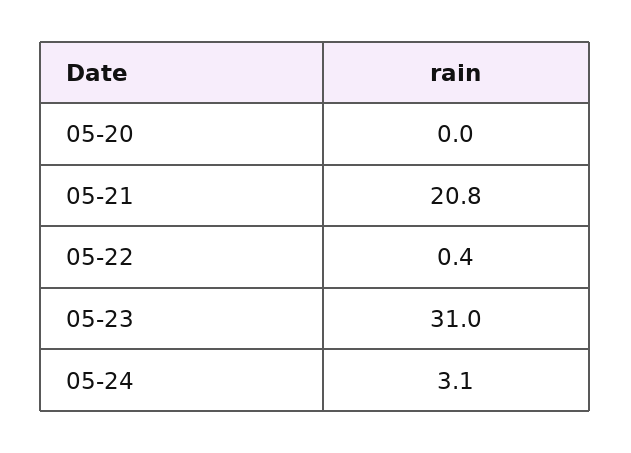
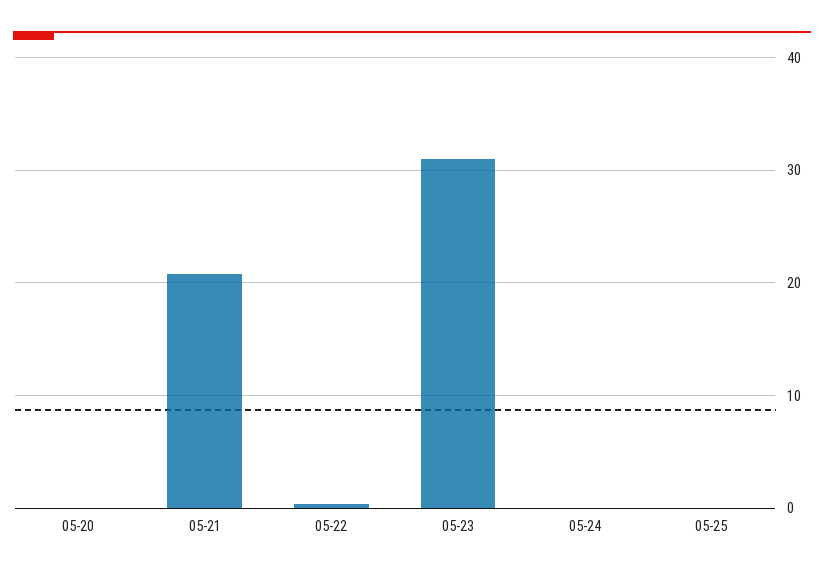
05-24: 3.1 -> 0
05-25: none -> 0

